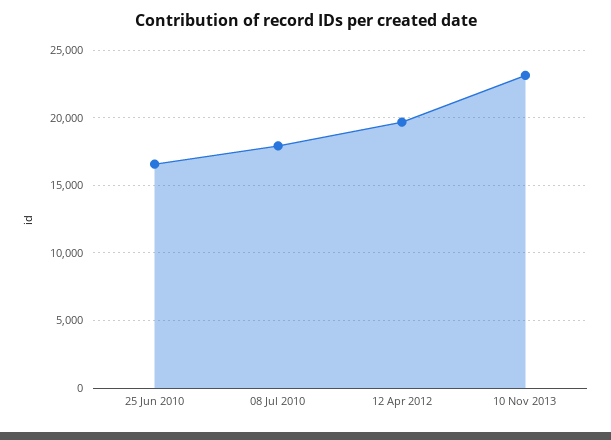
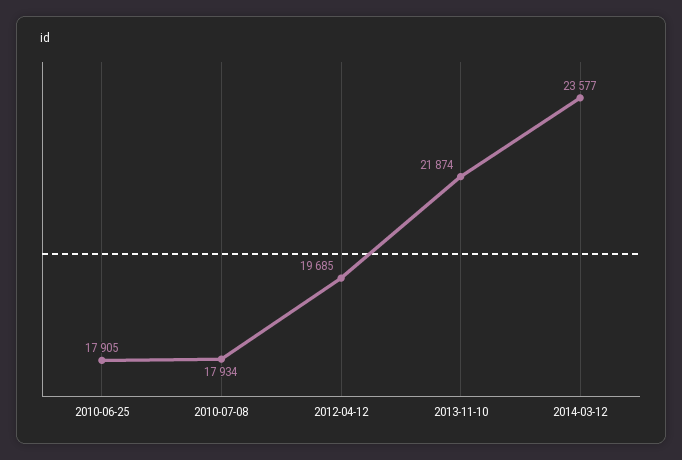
25 Jun 2010: 16500 -> 17905
10 Nov 2013: 23000 -> 21874
2014-03-12: none -> 23577

